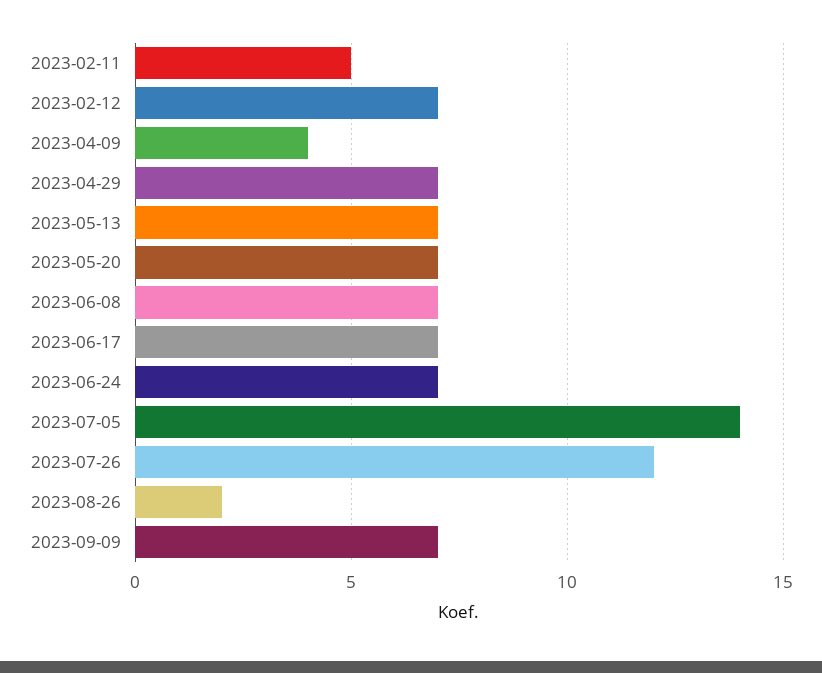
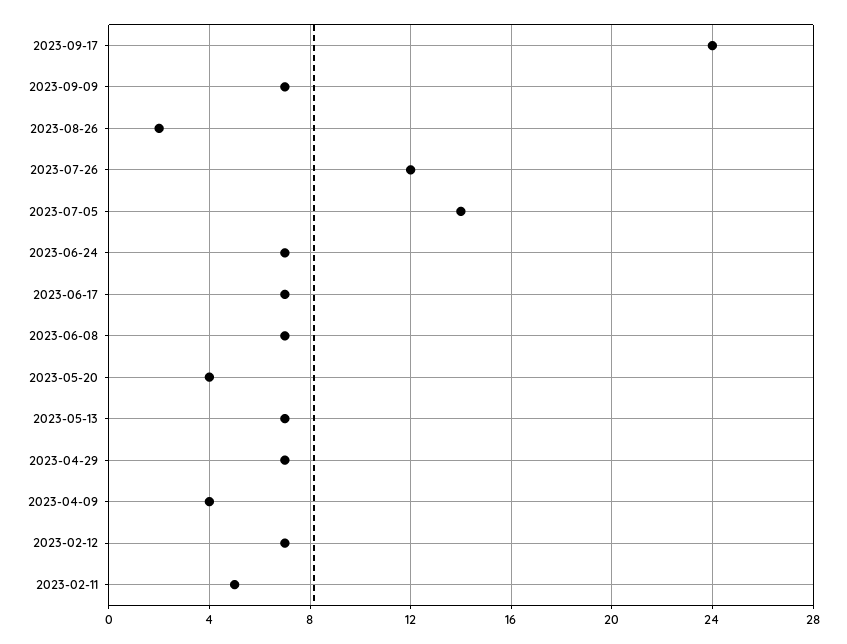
2023-05-20: 7 -> 4
2023-09-17: none -> 24

